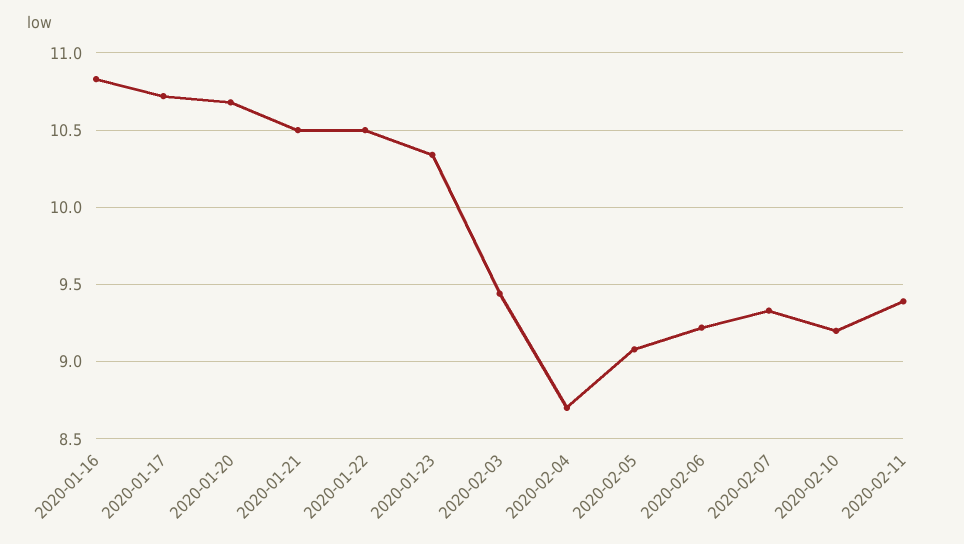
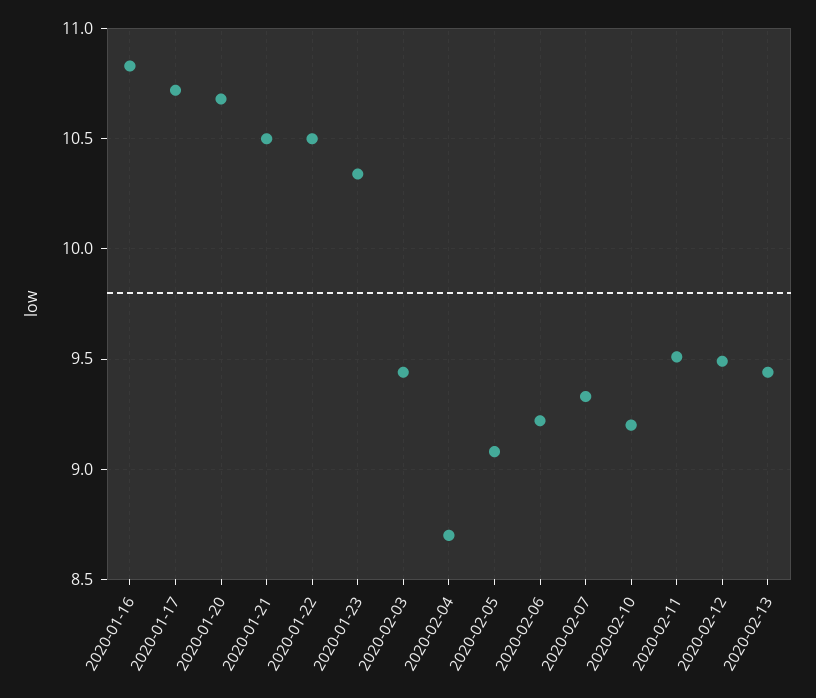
2020-02-11: 9.4 -> 9.5
2020-02-12: none -> 9.5
2020-02-13: none -> 9.45

